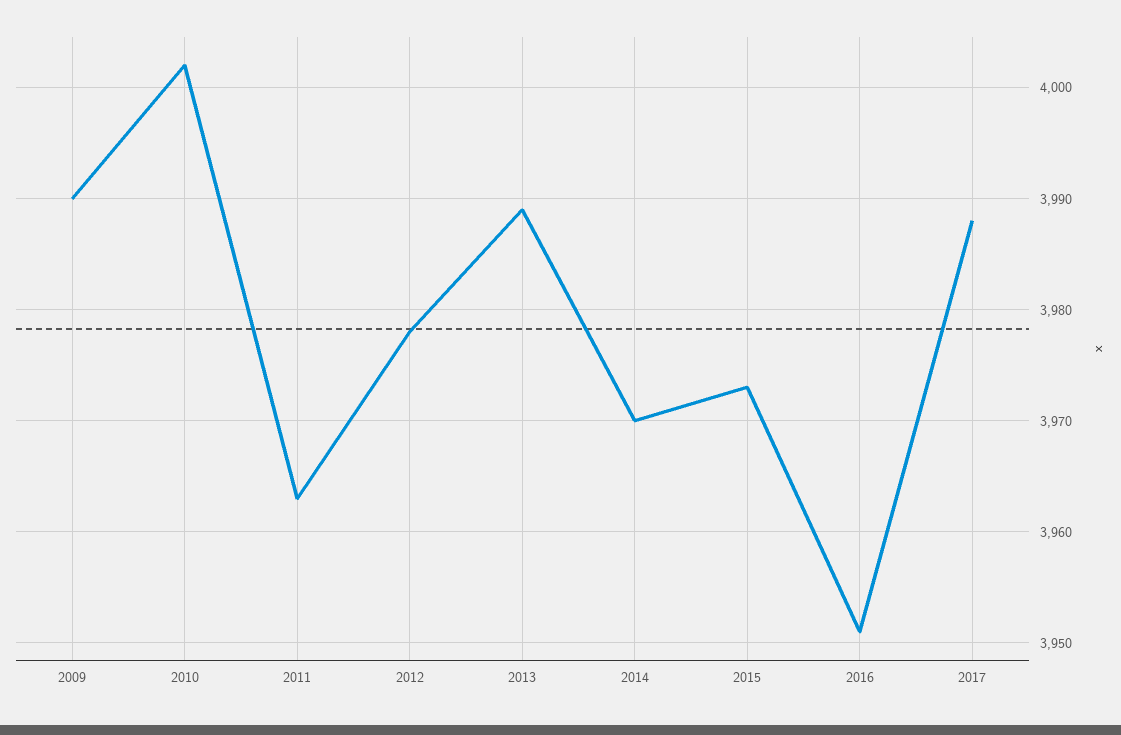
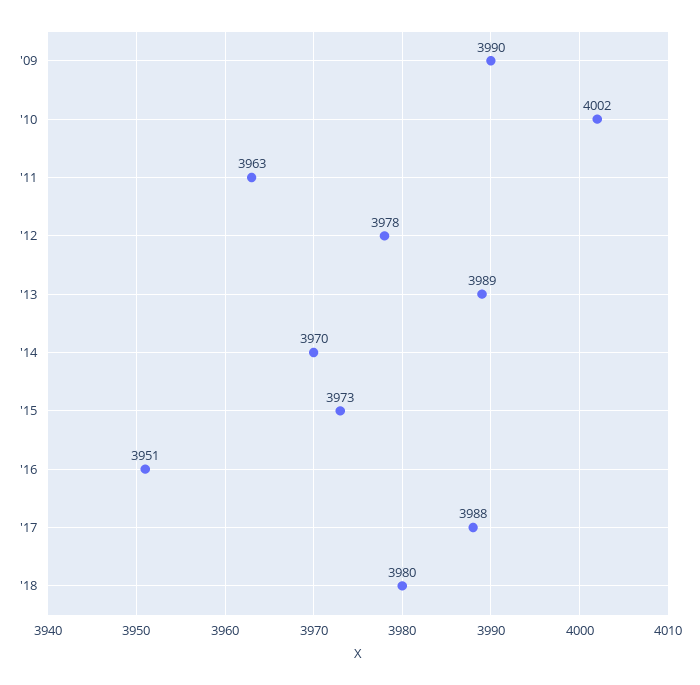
'18: none -> 3980

